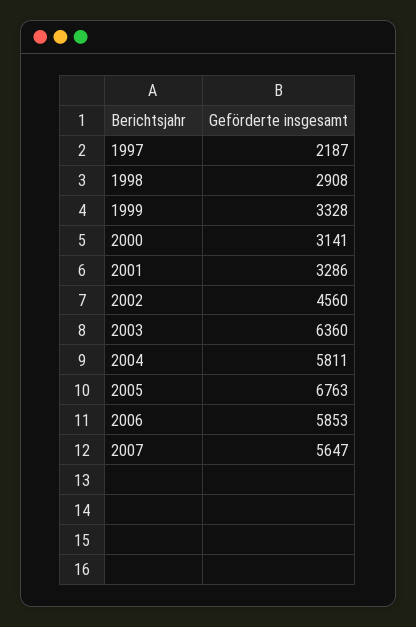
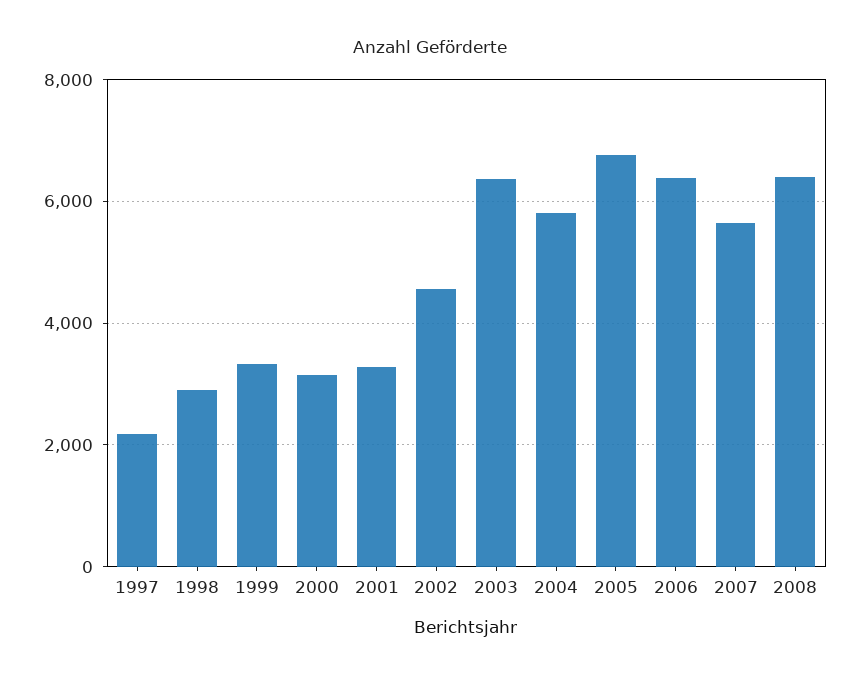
2006: 5853 -> 6400
2008: none -> 6400

